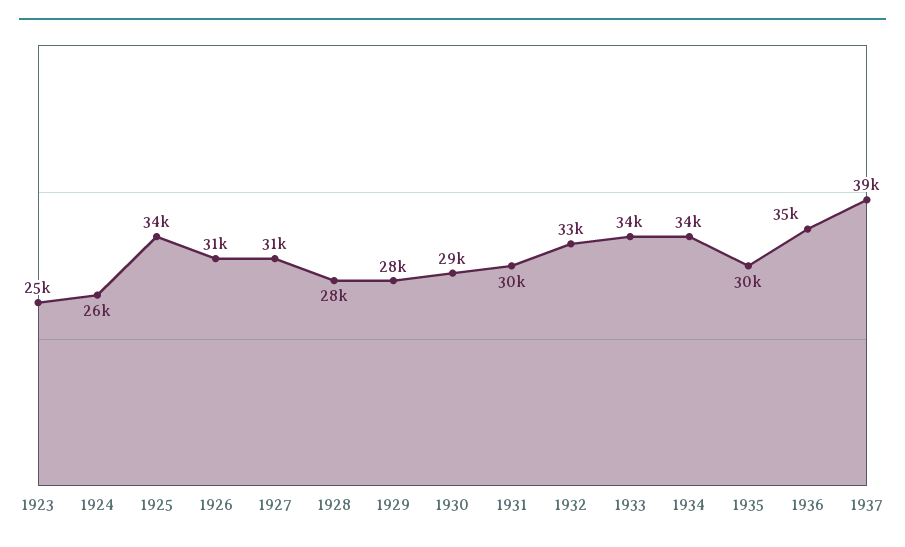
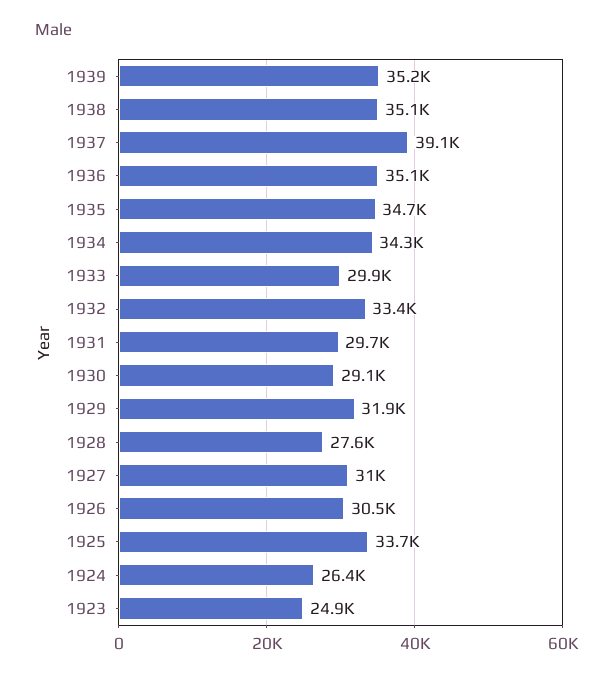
1929: 28000 -> 31900
1933: 34000 -> 29900
1935: 30000 -> 34700
1939: none -> 35200
1938: none -> 35100

